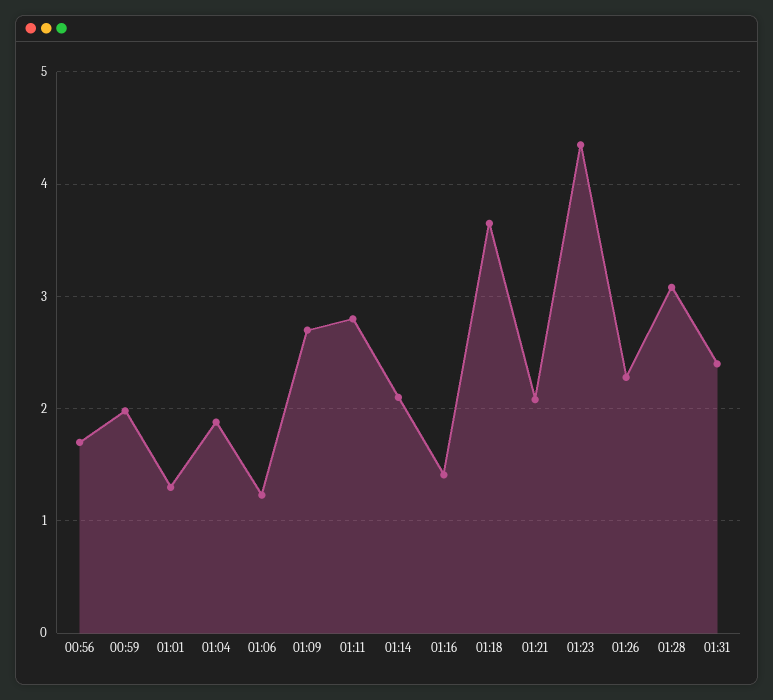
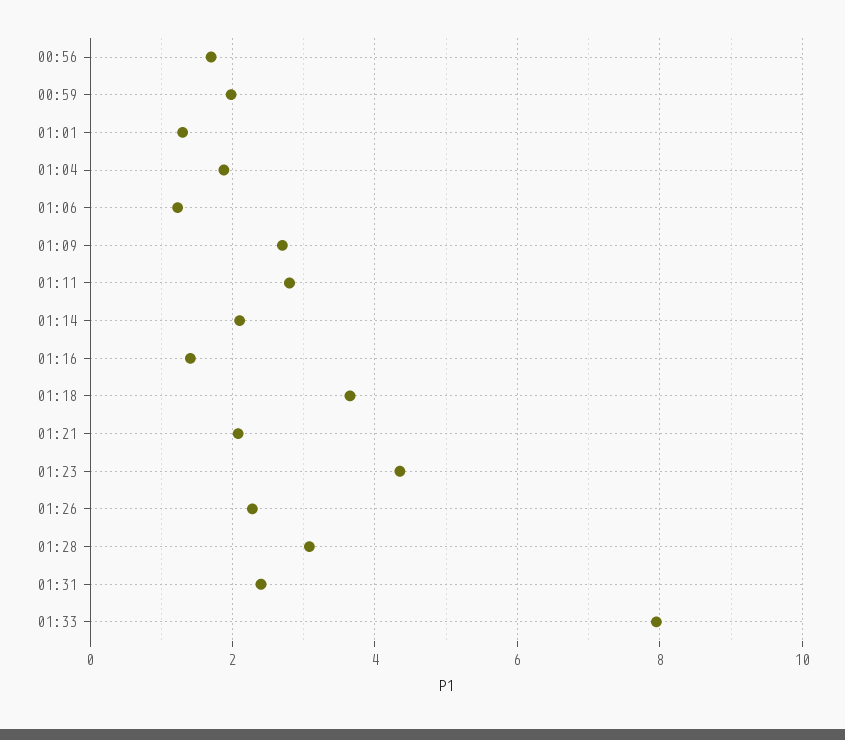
01:33: none -> 8

